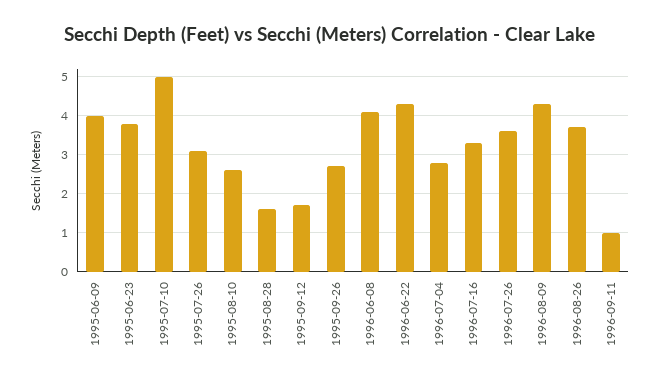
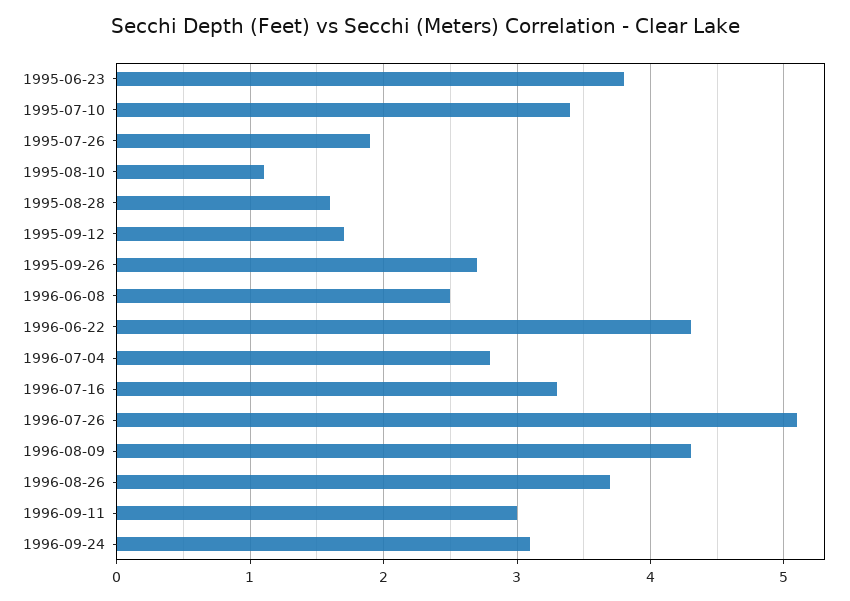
1995-06-09: 4 -> none
1995-07-10: 5 -> 3.4
1995-07-26: 3 -> 1.9
1995-08-10: 2.5 -> 1.1
1996-06-08: 4 -> 2.5
1996-07-26: 3.5 -> 5.1
1996-09-11: 1 -> 3
1996-09-24: none -> 3.1

